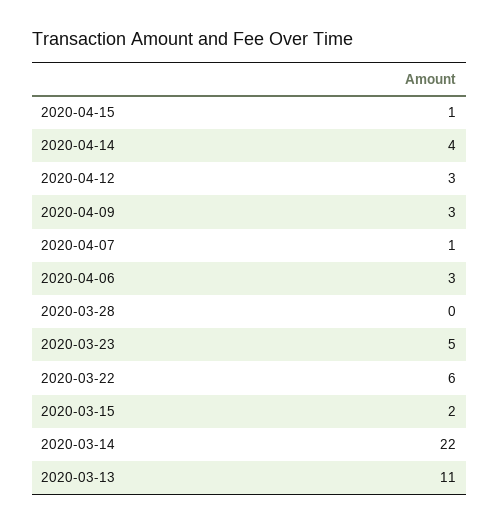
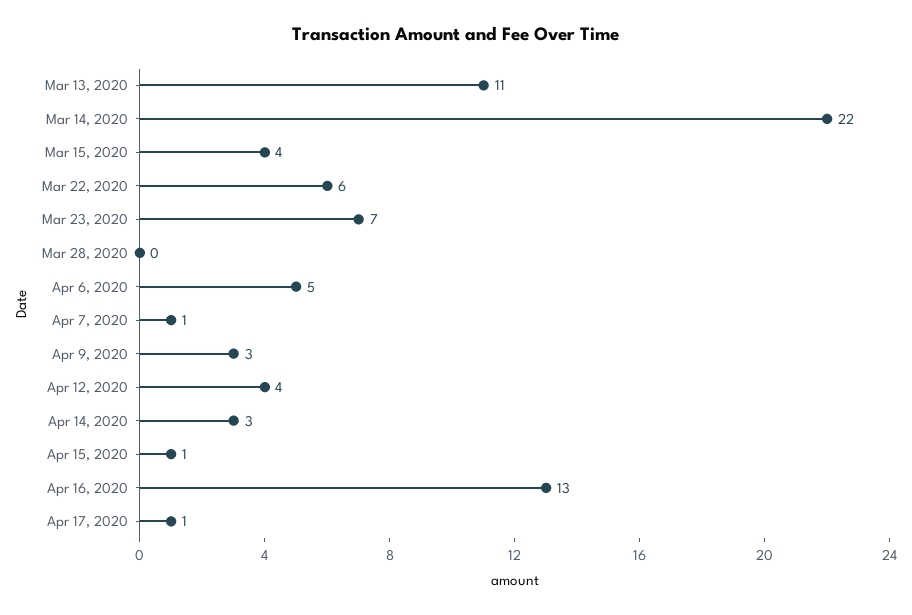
2020-04-14: 4 -> 3
2020-04-12: 3 -> 4
2020-04-06: 3 -> 5
2020-03-23: 5 -> 7
2020-03-15: 2 -> 4
Apr 16, 2020: none -> 13
Apr 17, 2020: none -> 1

